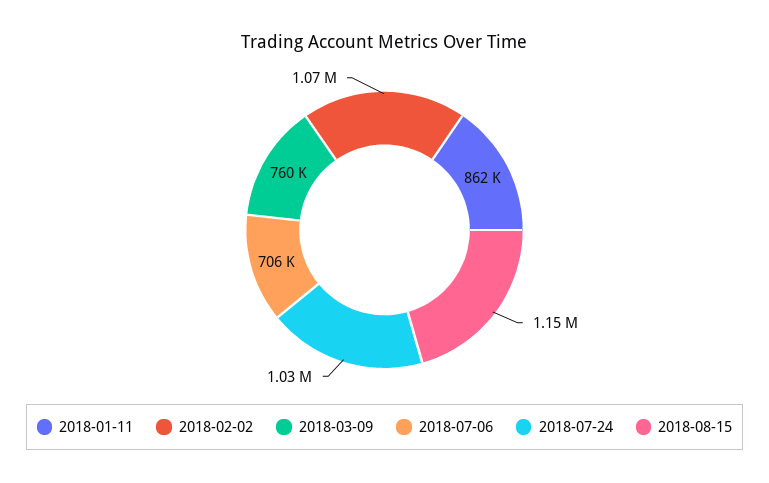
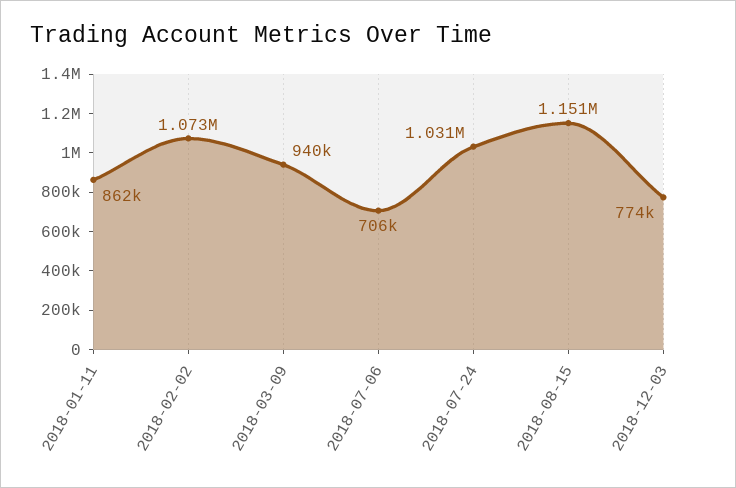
2018-03-09: 760000 -> 940000
2018-12-03: none -> 774000

